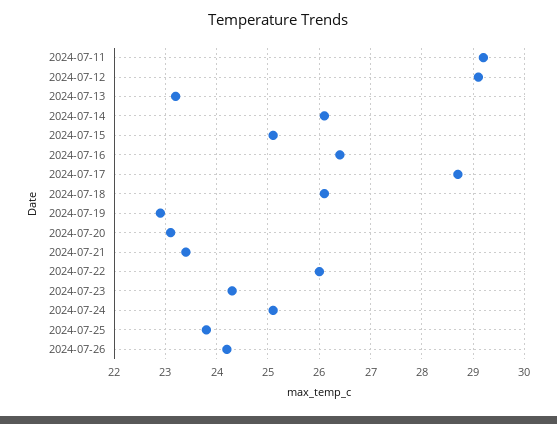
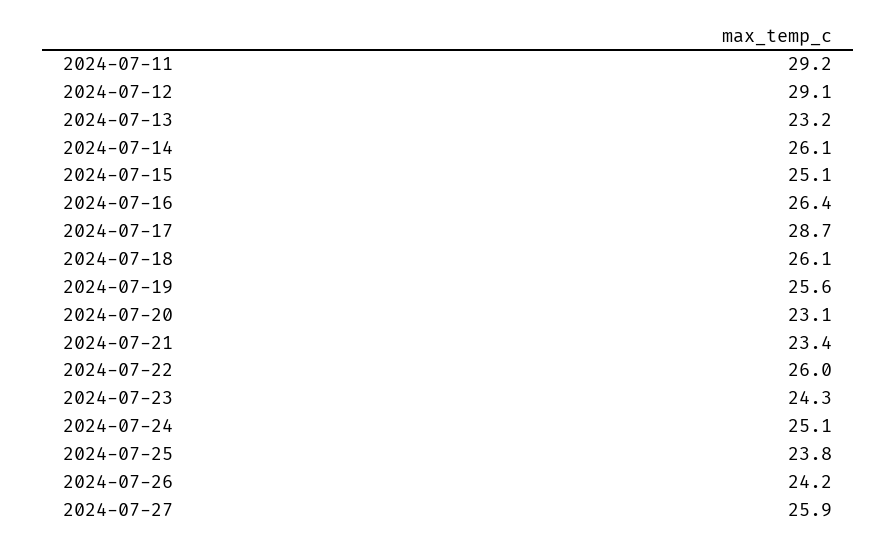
2024-07-19: 23 -> 25.6
2024-07-27: none -> 25.9

